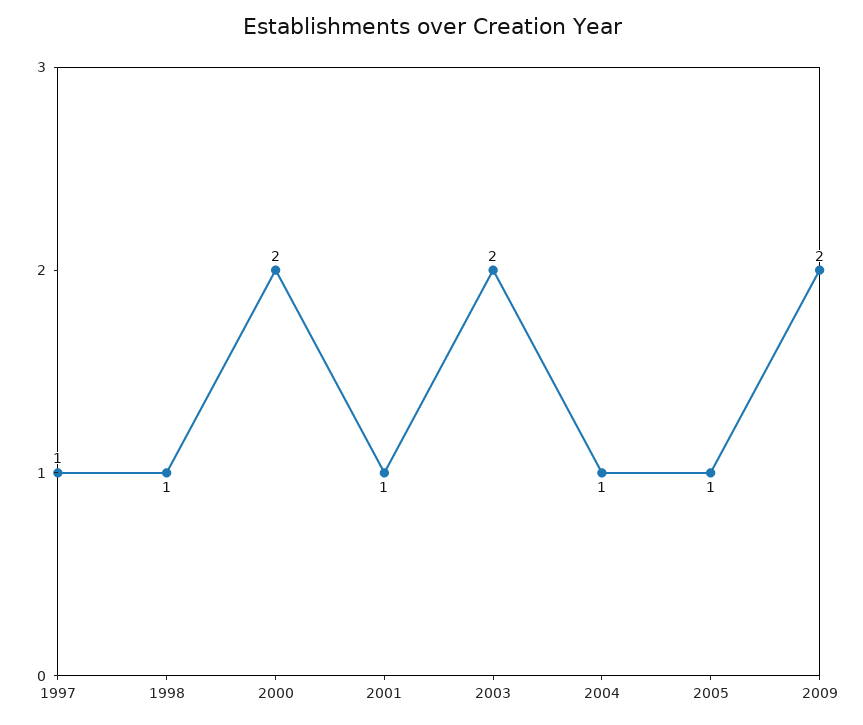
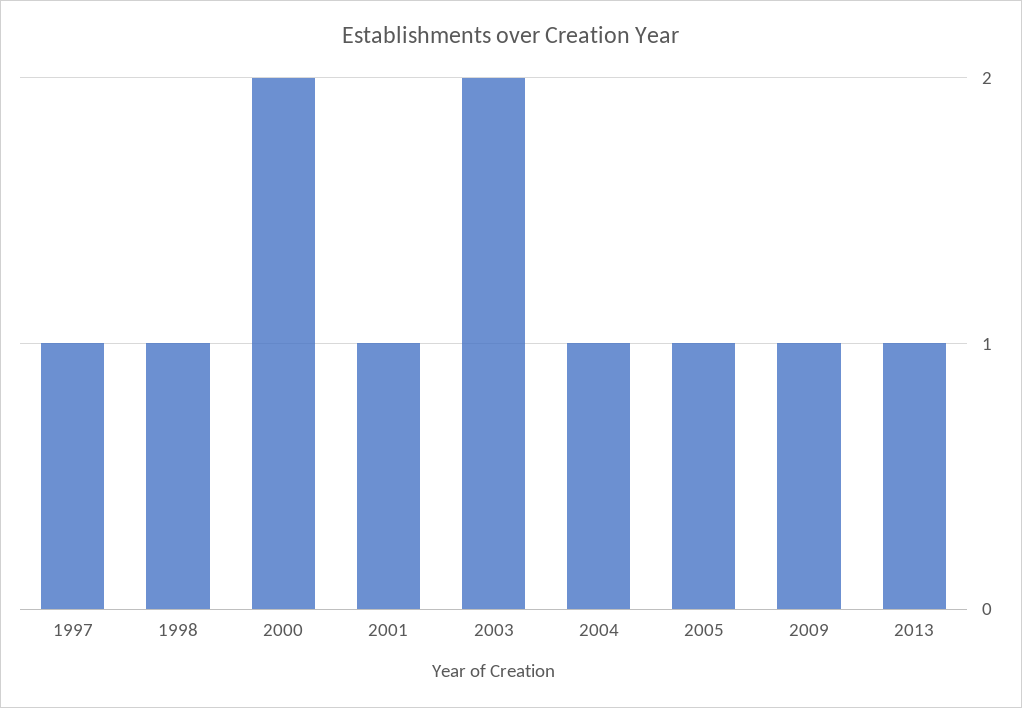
2009: 2 -> 1
2013: none -> 1

